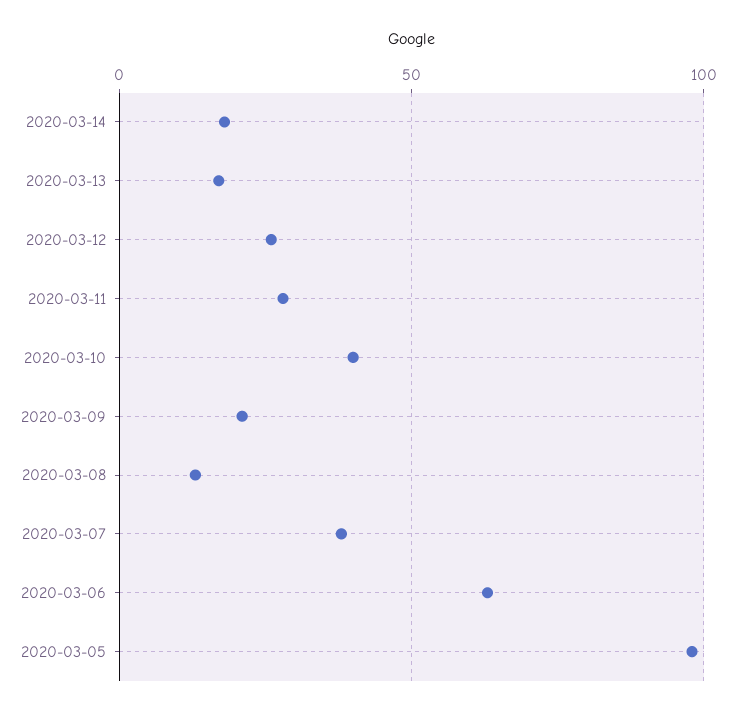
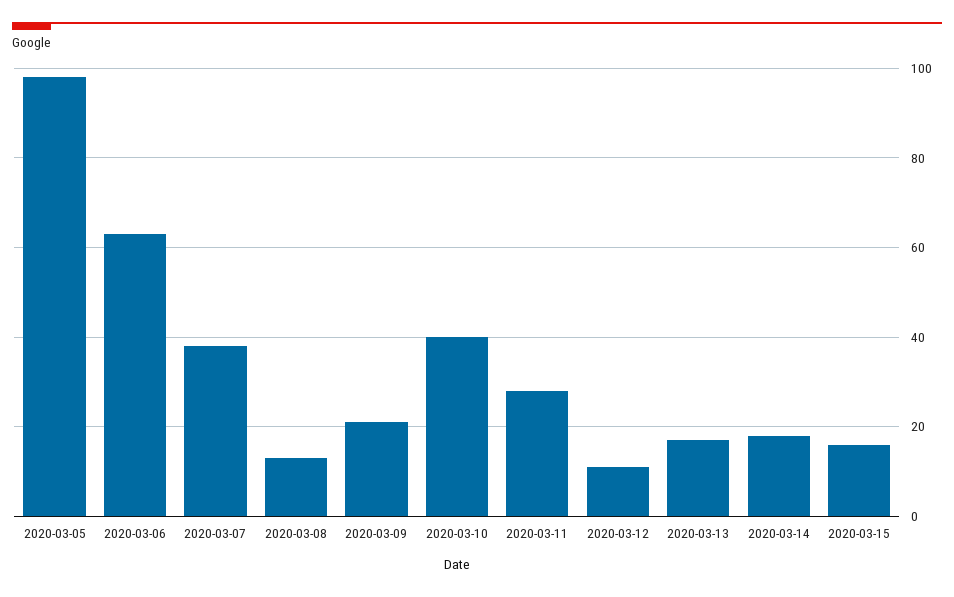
2020-03-12: 25 -> 10
2020-03-15: none -> 15

